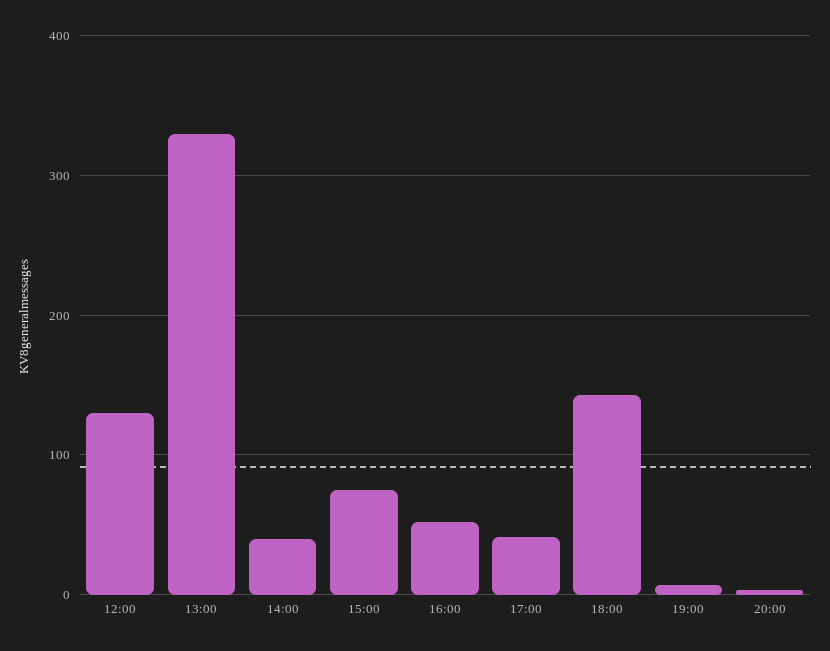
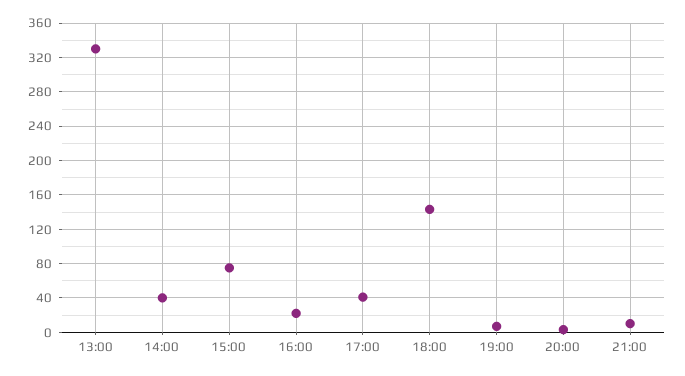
12:00: 130 -> none
16:00: 50 -> 20
21:00: none -> 10

